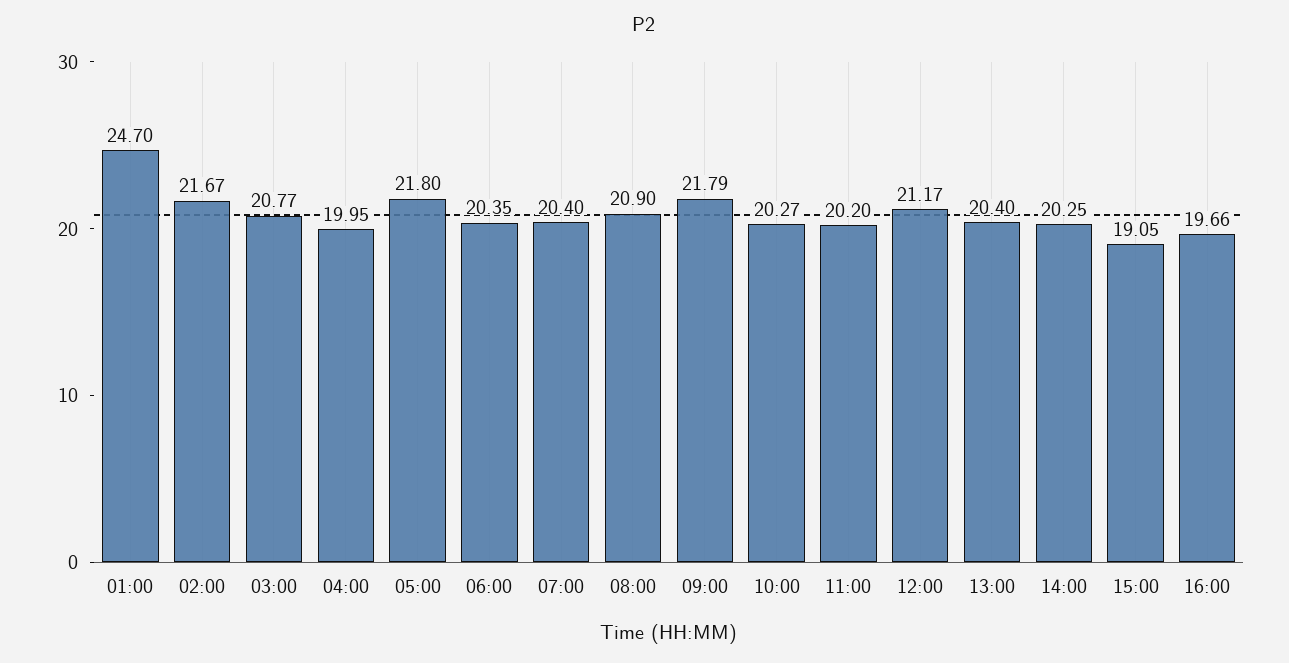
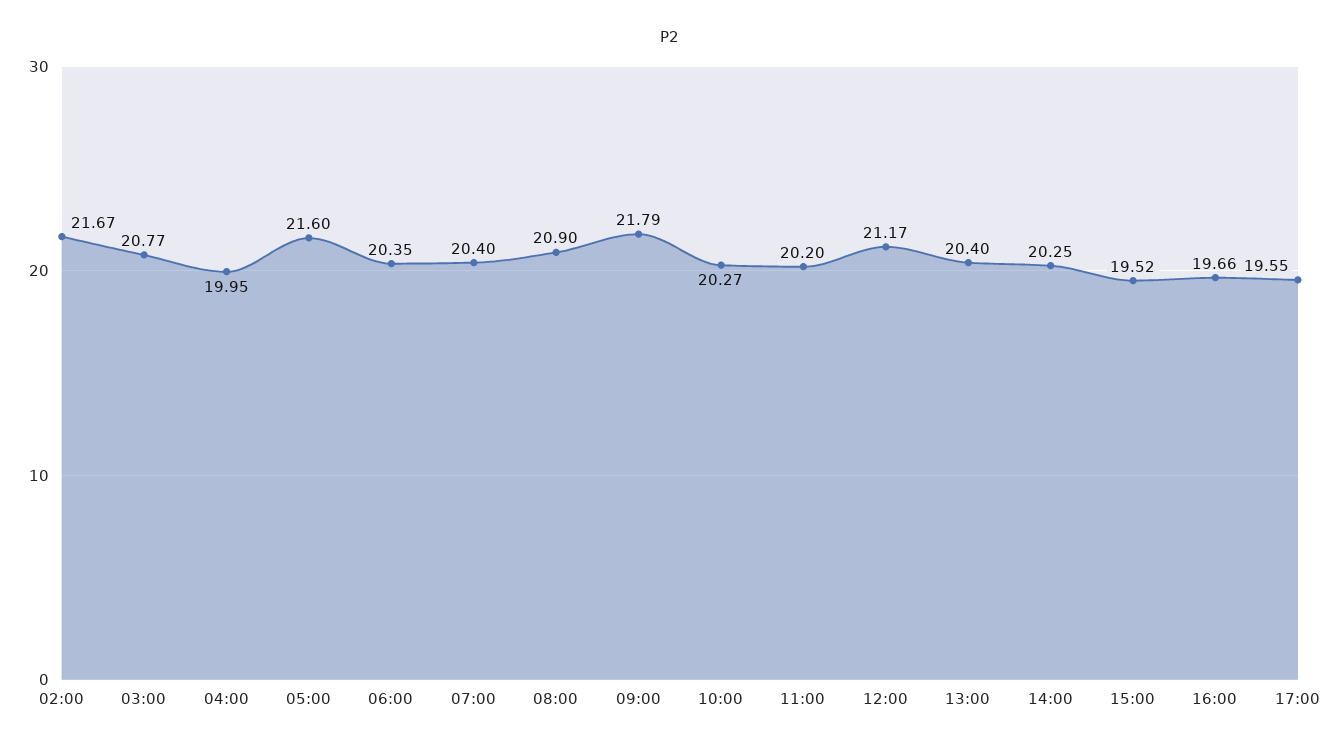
01:00: 24.7 -> none
05:00: 21.8 -> 21.6
15:00: 19.05 -> 19.52
17:00: none -> 19.55

